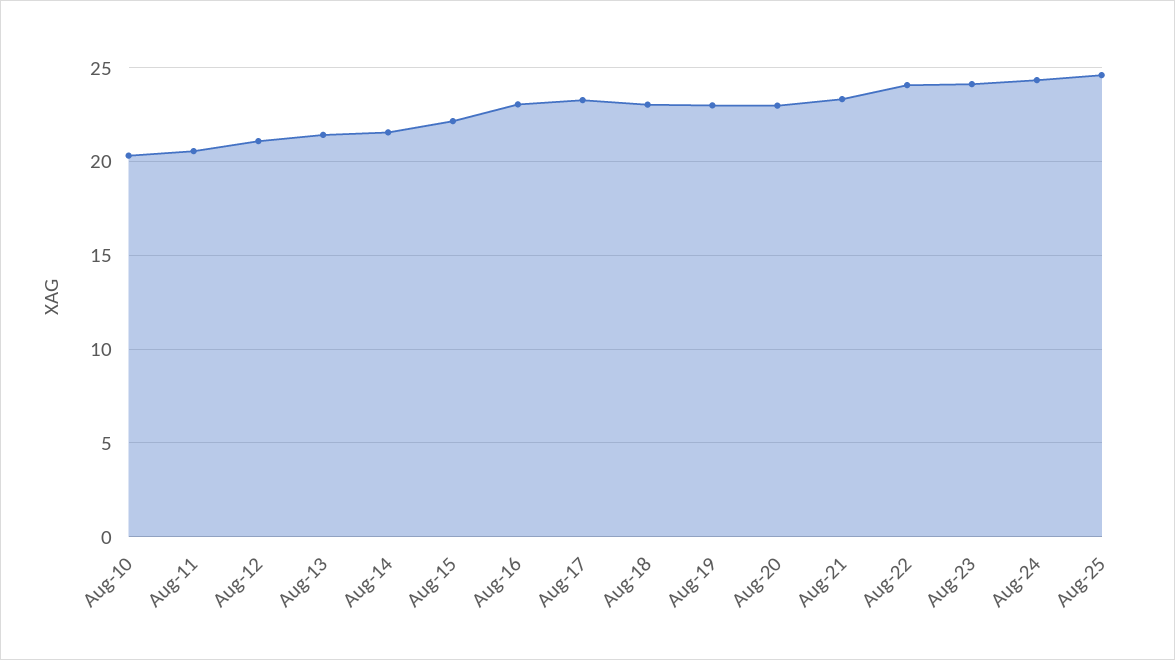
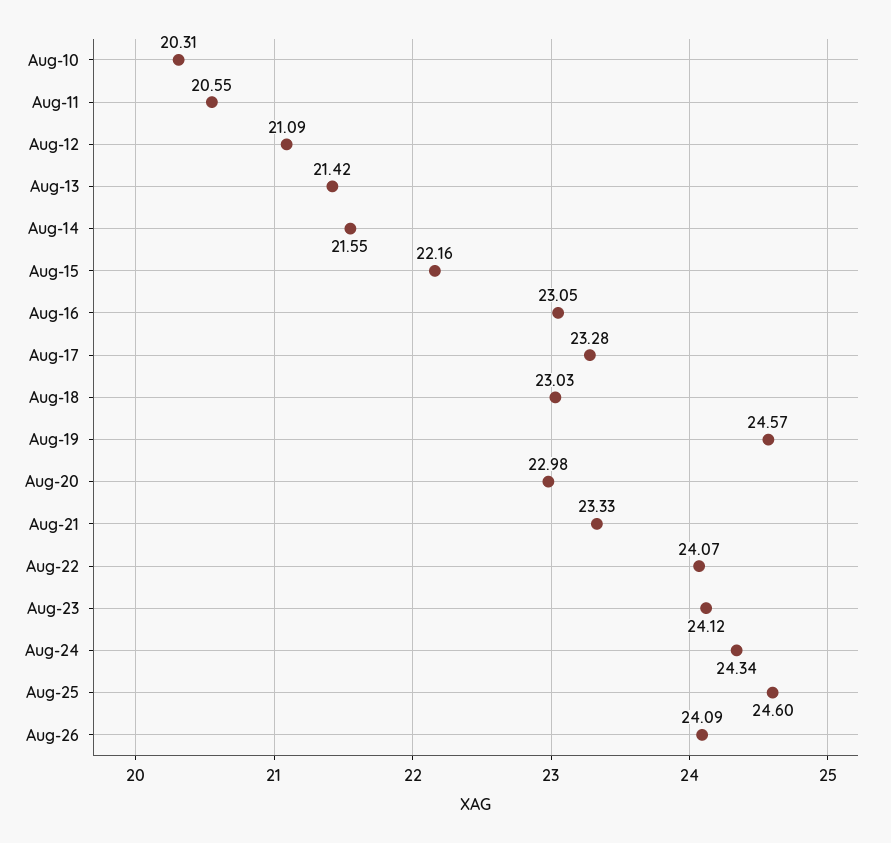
Aug-19: 23 -> 24.57
Aug-26: none -> 24.09

